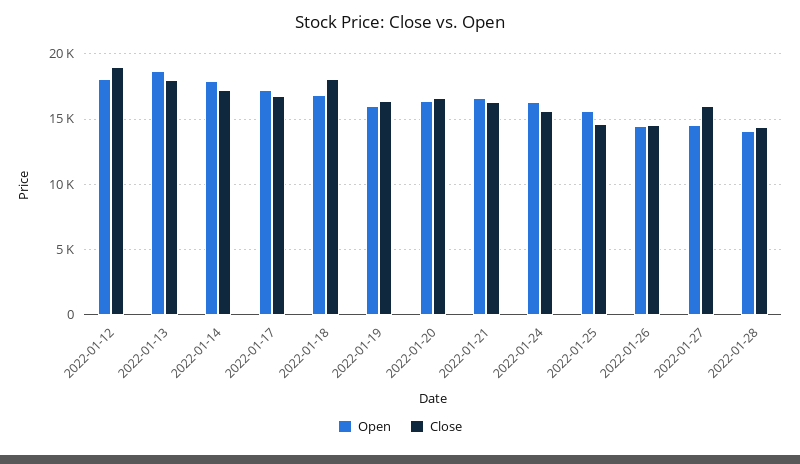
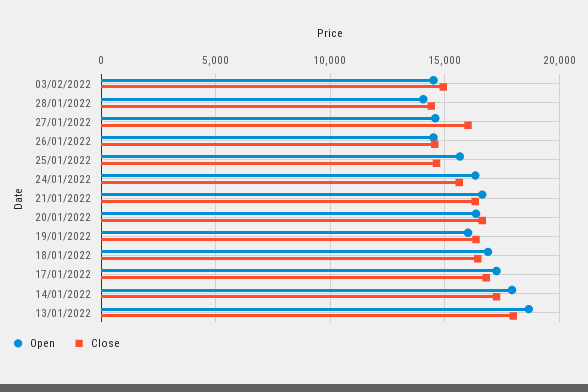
Open, 2022-01-12: 18000 -> none
Close, 2022-01-12: 19000 -> none
Close, 2022-01-18: 18000 -> 16500
Open, 03/02/2022: none -> 14500
Close, 03/02/2022: none -> 15000

